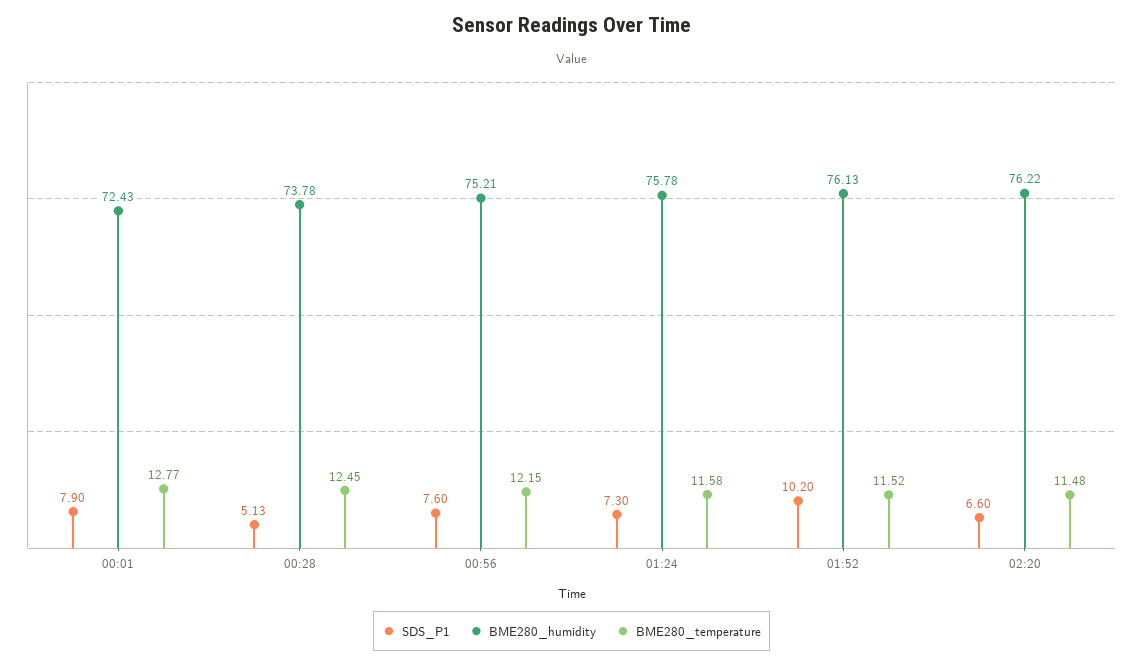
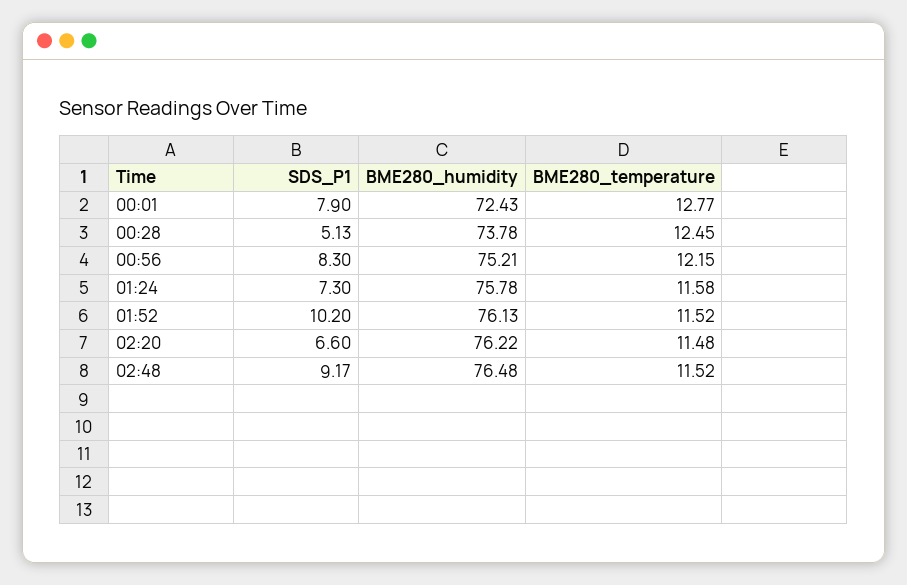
SDS_P1, 00:56: 7.6 -> 8.3
SDS_P1, 02:48: none -> 9.17
BME280_humidity, 02:48: none -> 76.48
BME280_temperature, 02:48: none -> 11.52

